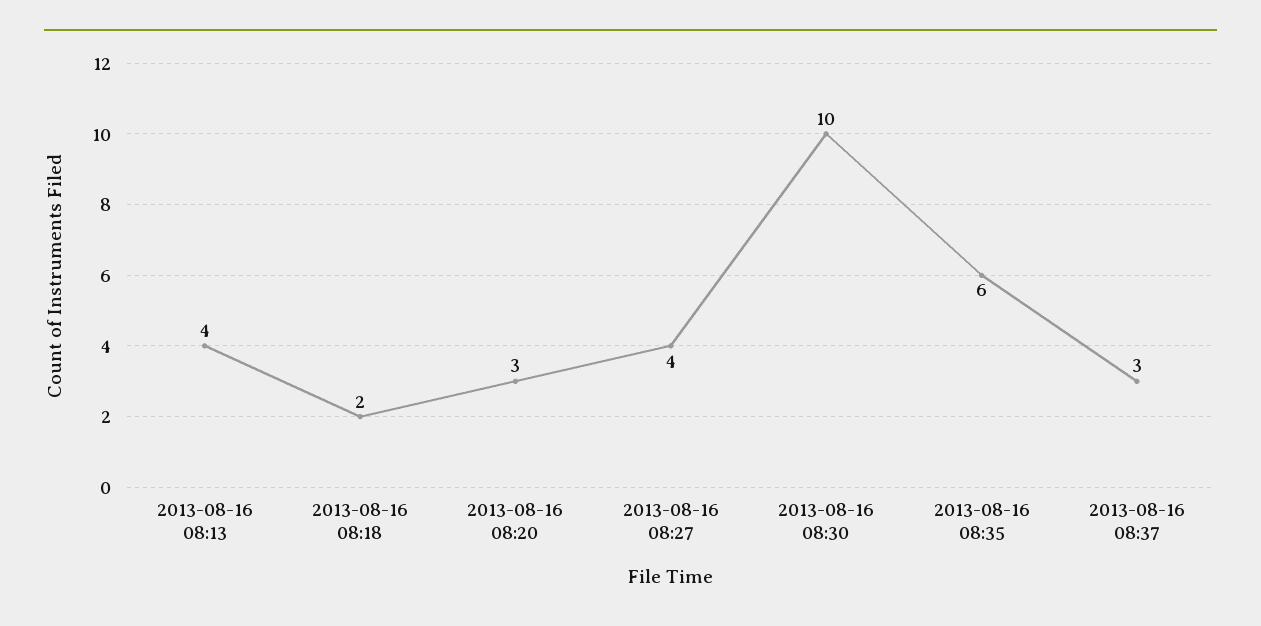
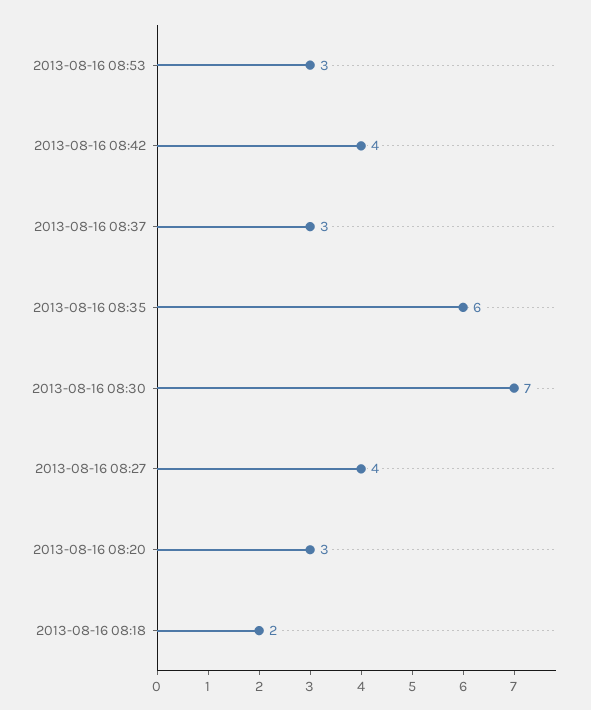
2013-08-16 08:13: 4 -> none
2013-08-16 08:30: 10 -> 7
2013-08-16 08:53: none -> 3
2013-08-16 08:42: none -> 4

